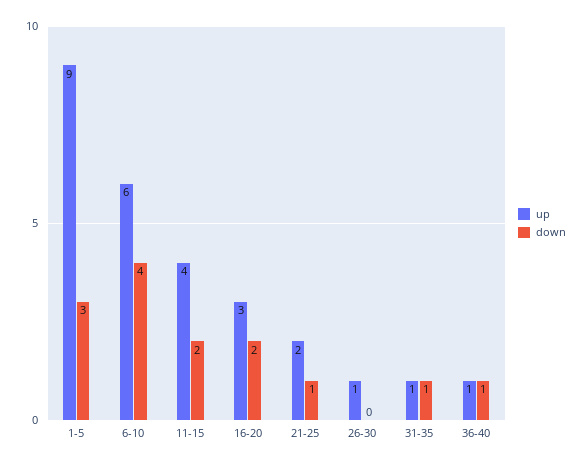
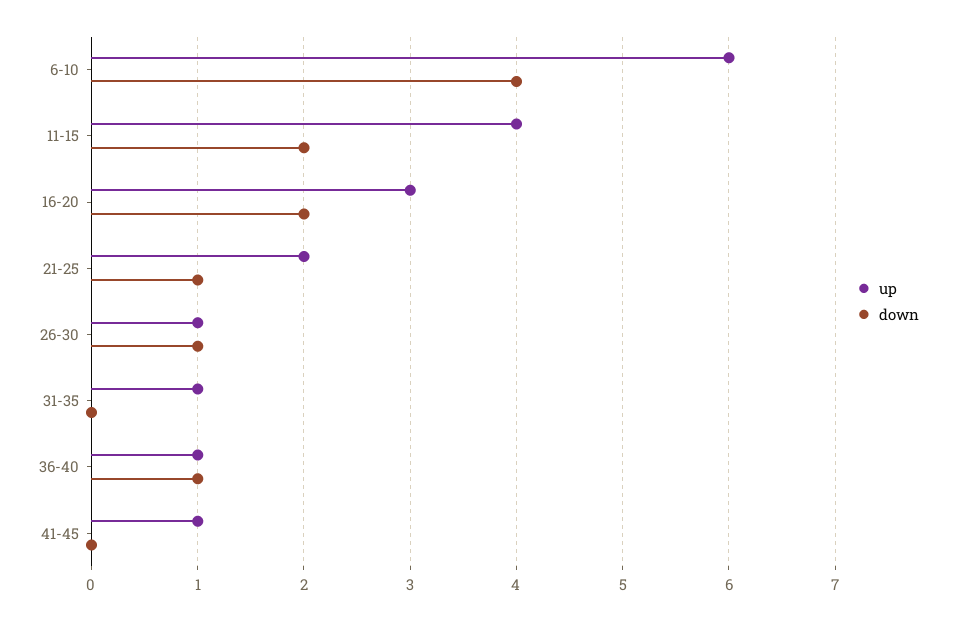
up, 1-5: 9 -> none
down, 1-5: 3 -> none
down, 26-30: 0 -> 1
down, 31-35: 1 -> 0
up, 41-45: none -> 1
down, 41-45: none -> 0

